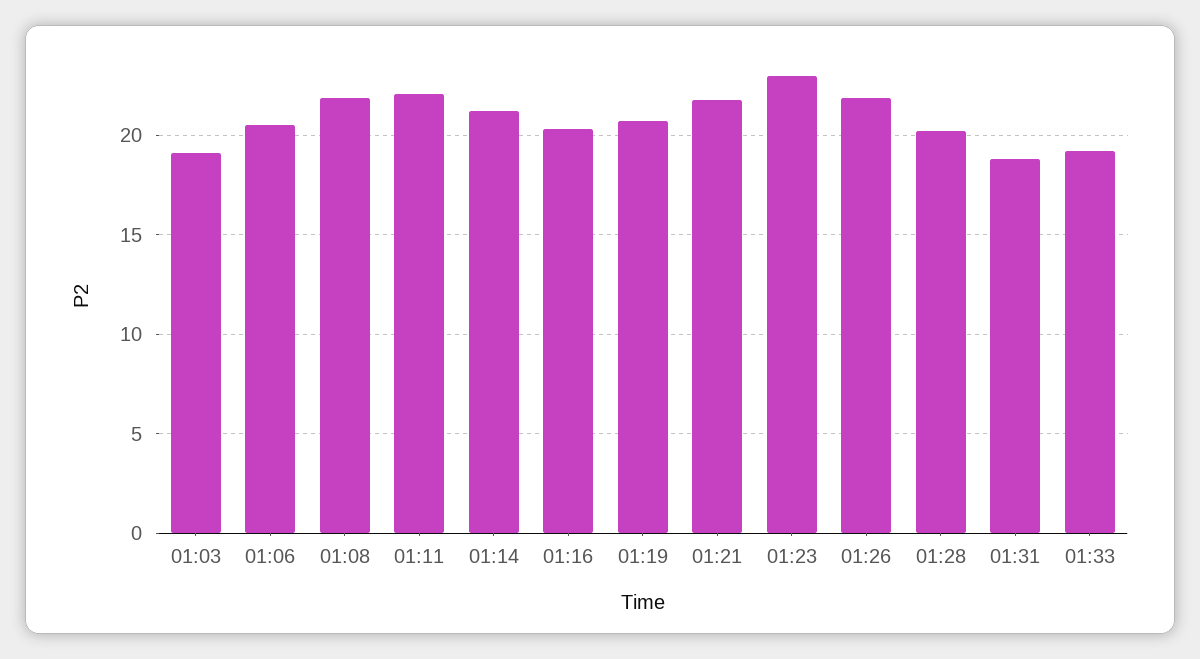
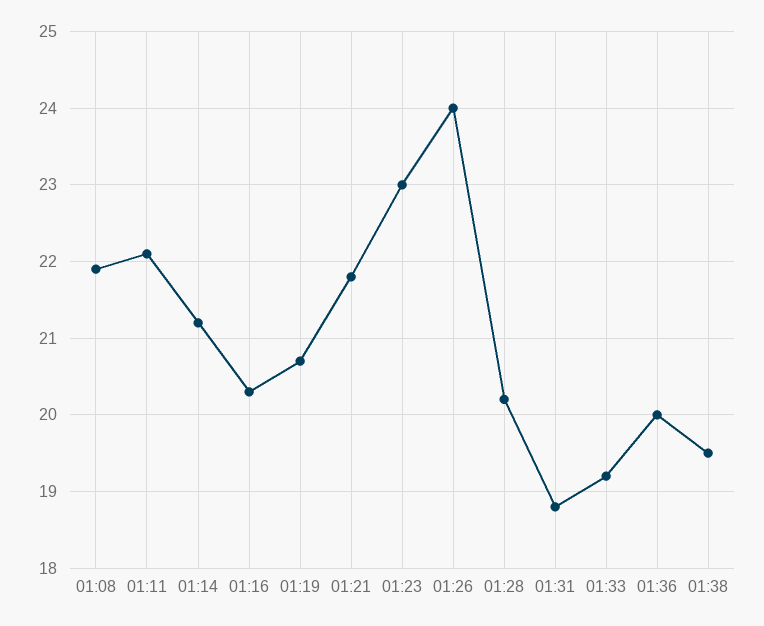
01:03: 19 -> none
01:06: 20.5 -> none
01:26: 22 -> 24
01:36: none -> 20
01:38: none -> 19.5

